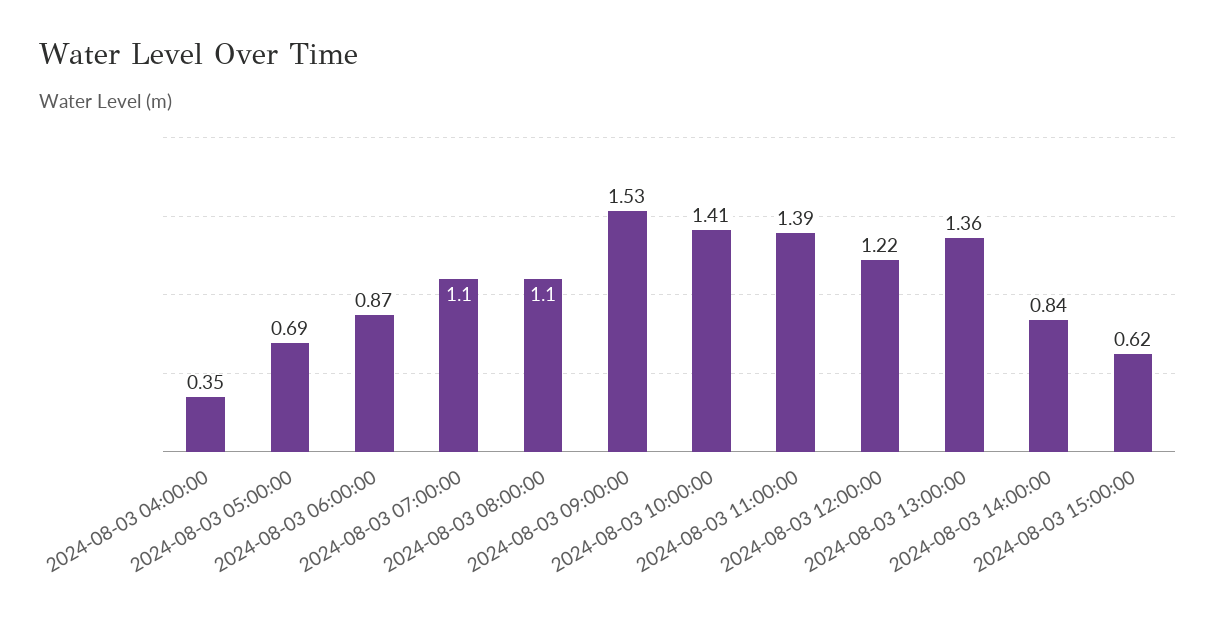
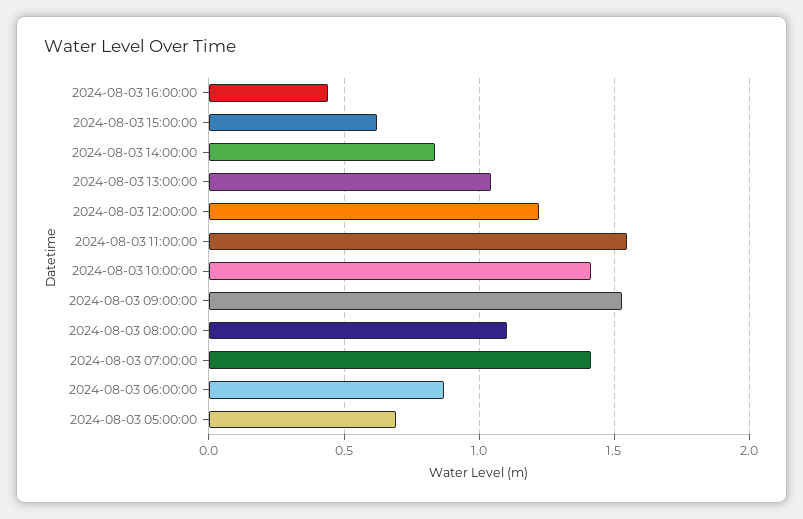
2024-08-03 04:00:00: 0.35 -> none
2024-08-03 07:00:00: 1.1 -> 1.4
2024-08-03 11:00:00: 1.39 -> 1.55
2024-08-03 13:00:00: 1.36 -> 1.05
2024-08-03 16:00:00: none -> 0.45

